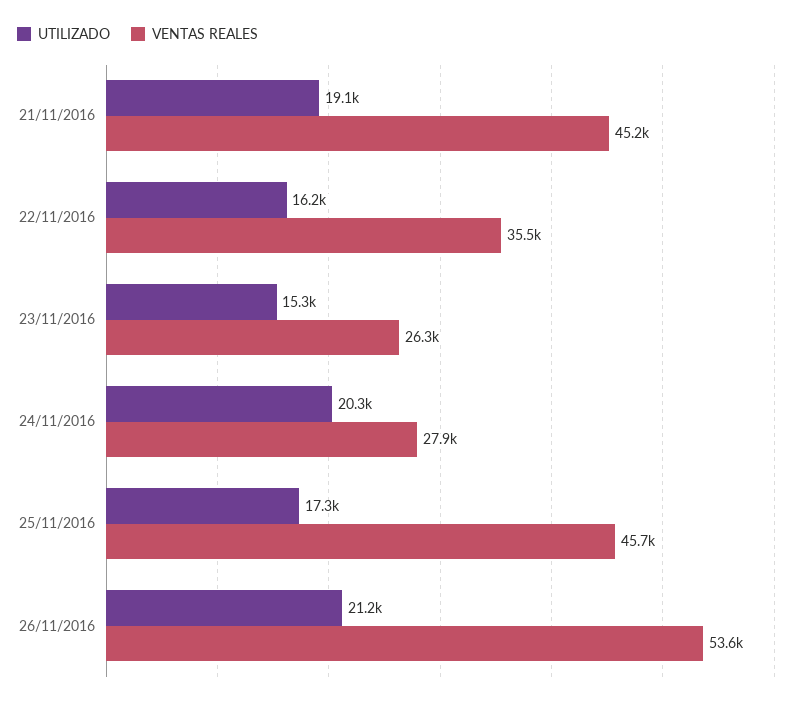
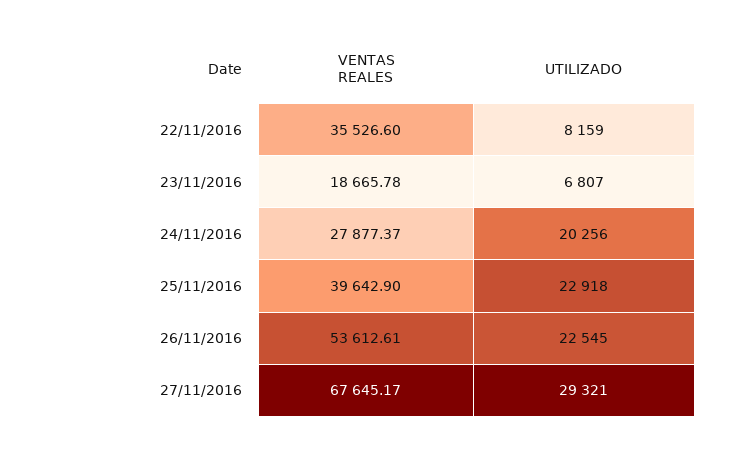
UTILIZADO, 21/11/2016: 19100 -> none
VENTAS REALES, 21/11/2016: 45200 -> none
UTILIZADO, 22/11/2016: 16200 -> 8159
UTILIZADO, 23/11/2016: 15300 -> 6807
VENTAS REALES, 23/11/2016: 26300 -> 18665.78
UTILIZADO, 25/11/2016: 17300 -> 22918
VENTAS REALES, 25/11/2016: 45700 -> 39642.9
UTILIZADO, 26/11/2016: 21200 -> 22545
VENTAS REALES, 27/11/2016: none -> 67645.17
UTILIZADO, 27/11/2016: none -> 29321

